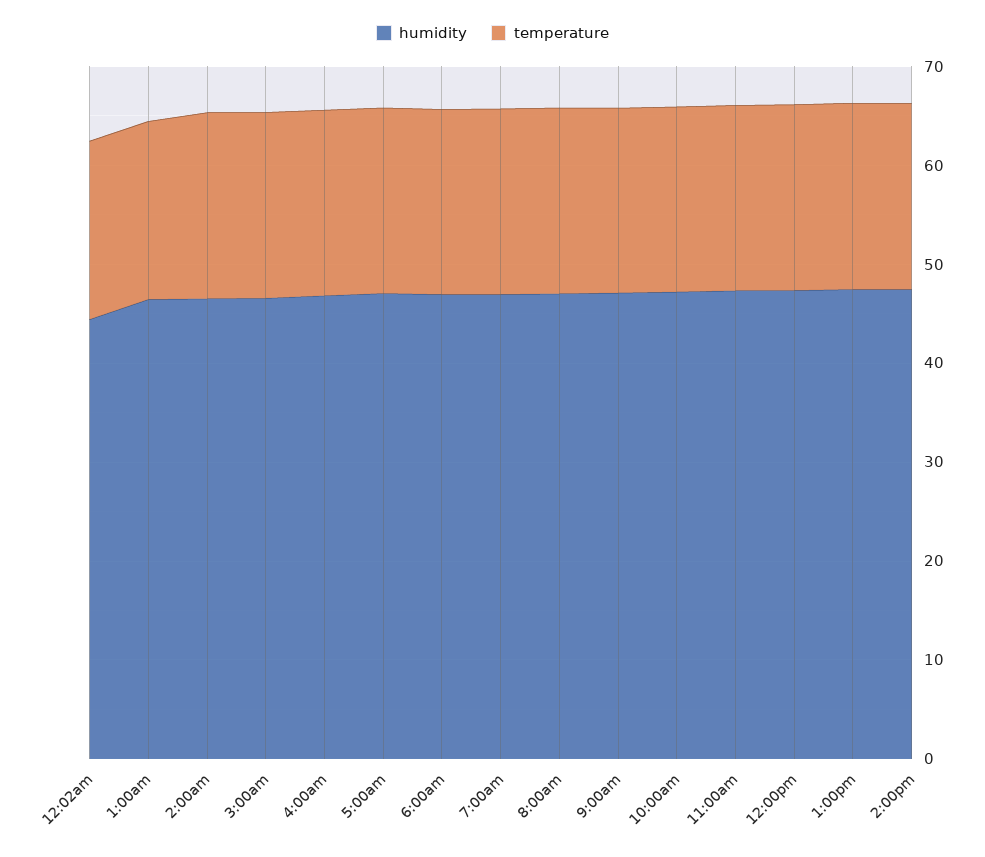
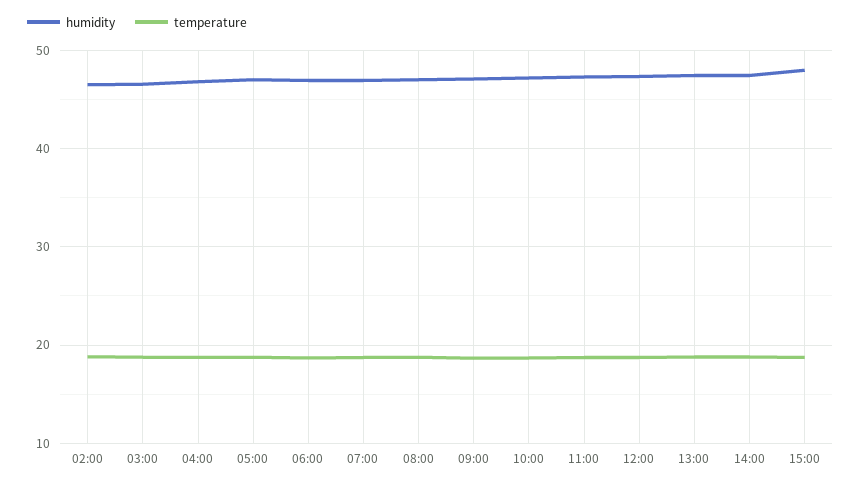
humidity, 12:02am: 44 -> none
temperature, 12:02am: 18 -> none
humidity, 1:00am: 46 -> none
temperature, 1:00am: 18 -> none
humidity, 15:00: none -> 48
temperature, 15:00: none -> 19

